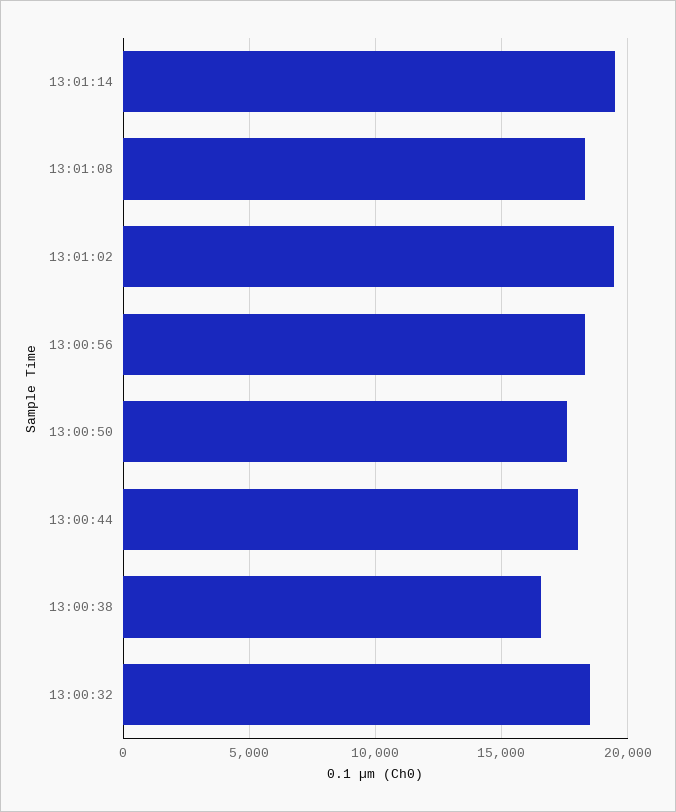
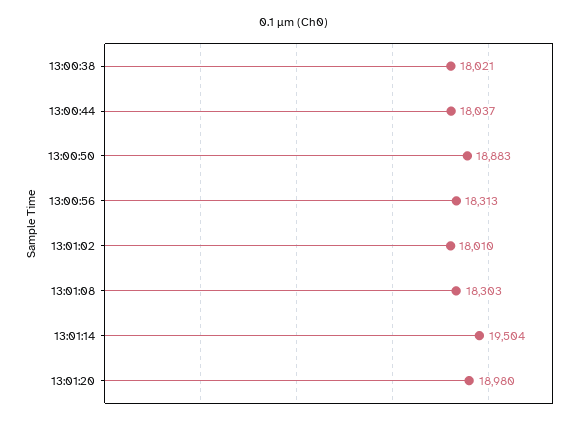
13:01:02: 19500 -> 18010
13:00:50: 17500 -> 18883
13:00:38: 16500 -> 18021
13:00:32: 18500 -> none
13:01:20: none -> 18980

